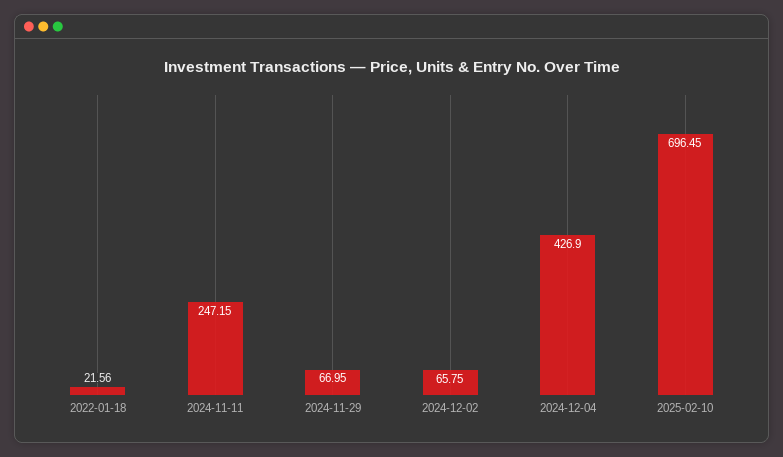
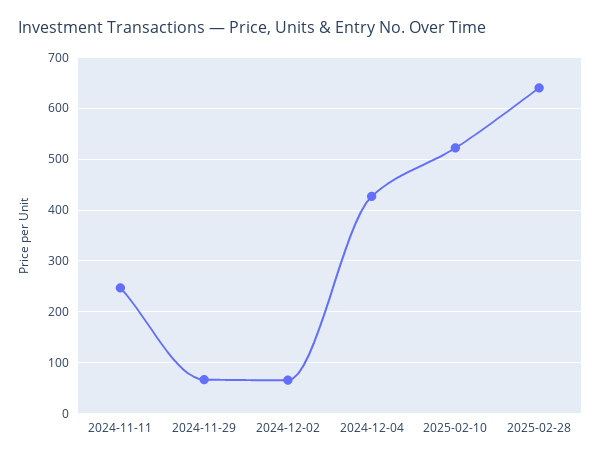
2022-01-18: 21.56 -> none
2025-02-10: 696.45 -> 520
2025-02-28: none -> 640

